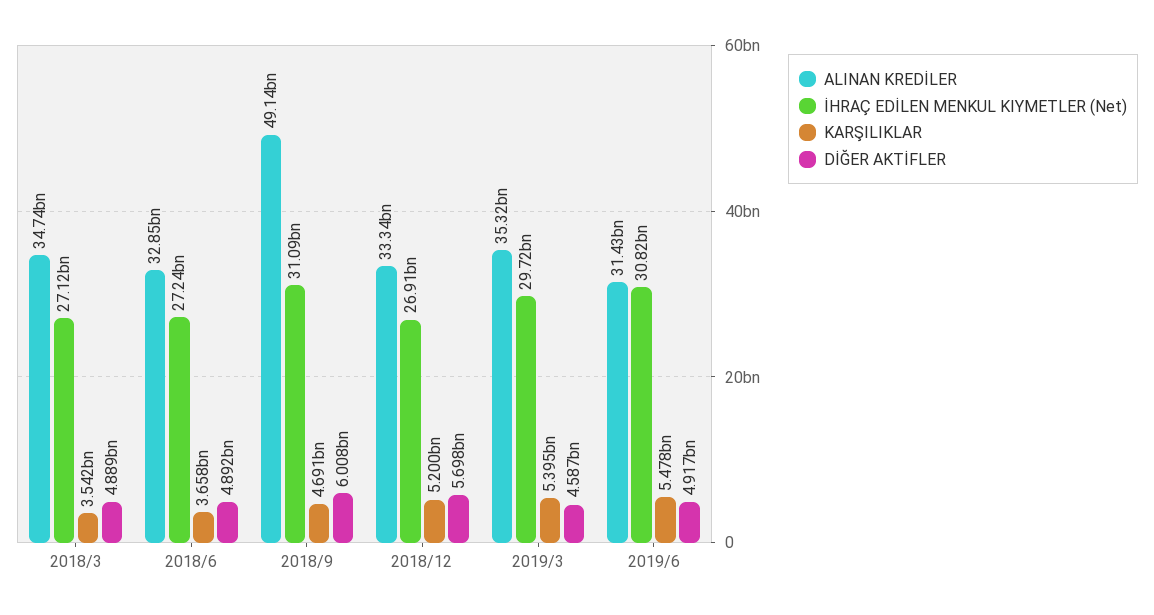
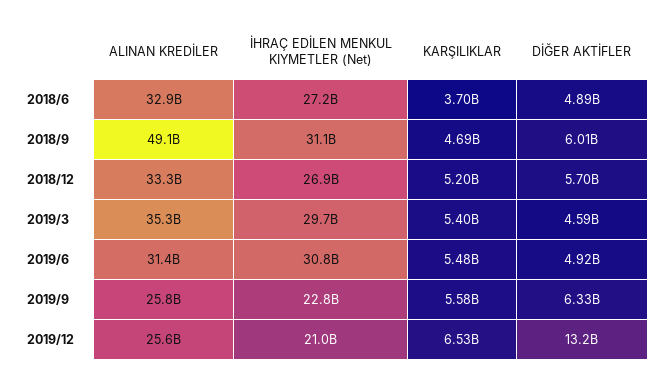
ALINAN KREDİLER, 2018/3: 34740000000 -> none
İHRAÇ EDİLEN MENKUL KIYMETLER (Net), 2018/3: 27120000000 -> none
KARŞILIKLAR, 2018/3: 3542000000 -> none
DİĞER AKTİFLER, 2018/3: 4889000000 -> none
KARŞILIKLAR, 2018/6: 3658000000 -> 3700000000
ALINAN KREDİLER, 2019/9: none -> 25800000000
İHRAÇ EDİLEN MENKUL KIYMETLER (Net), 2019/9: none -> 22800000000
KARŞILIKLAR, 2019/9: none -> 5580000000
DİĞER AKTİFLER, 2019/9: none -> 6330000000
ALINAN KREDİLER, 2019/12: none -> 25600000000
İHRAÇ EDİLEN MENKUL KIYMETLER (Net), 2019/12: none -> 21000000000
KARŞILIKLAR, 2019/12: none -> 6530000000
DİĞER AKTİFLER, 2019/12: none -> 13200000000

